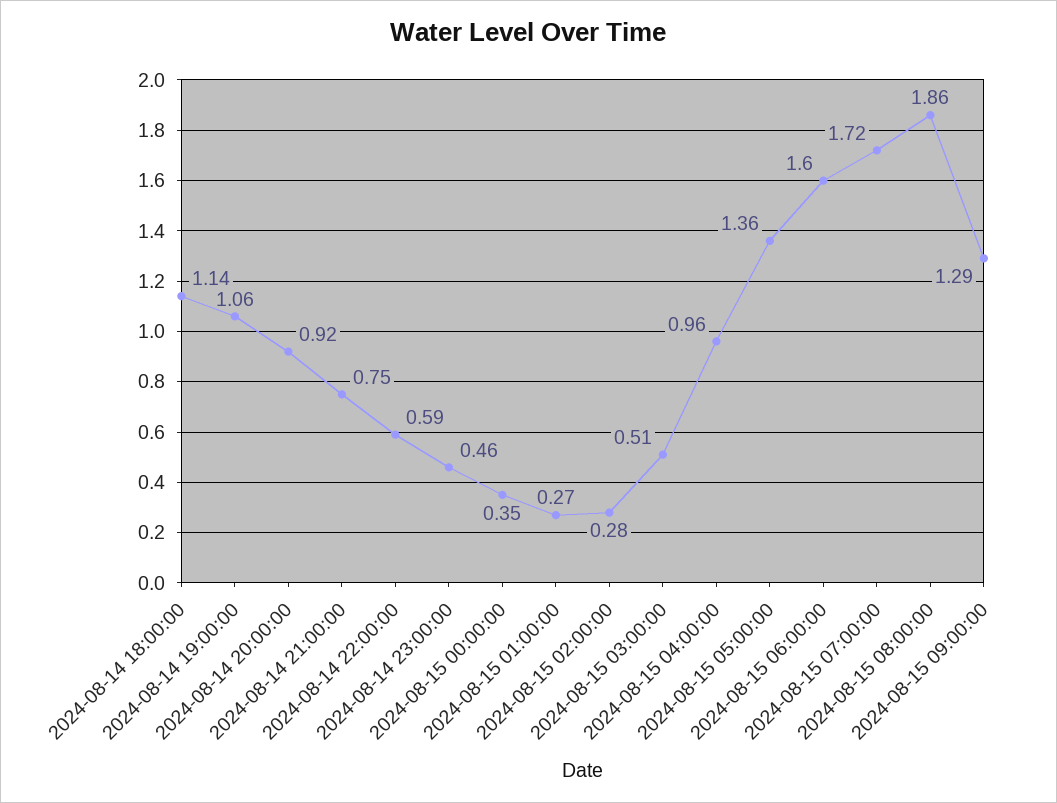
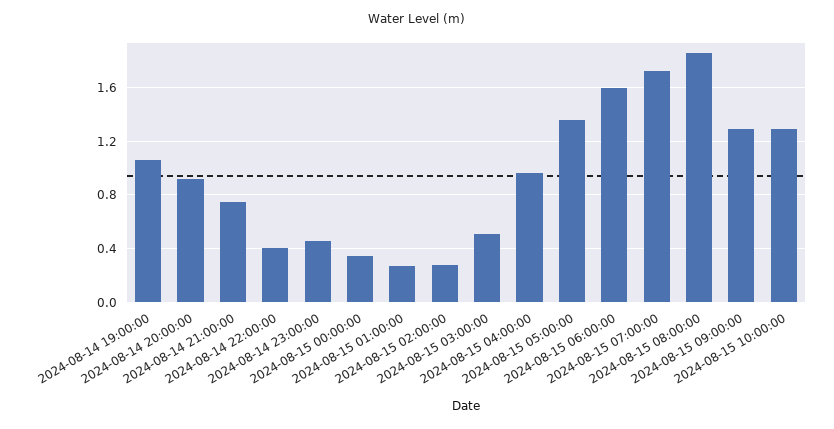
2024-08-14 18:00:00: 1.14 -> none
2024-08-14 22:00:00: 0.59 -> 0.4
2024-08-15 10:00:00: none -> 1.3

